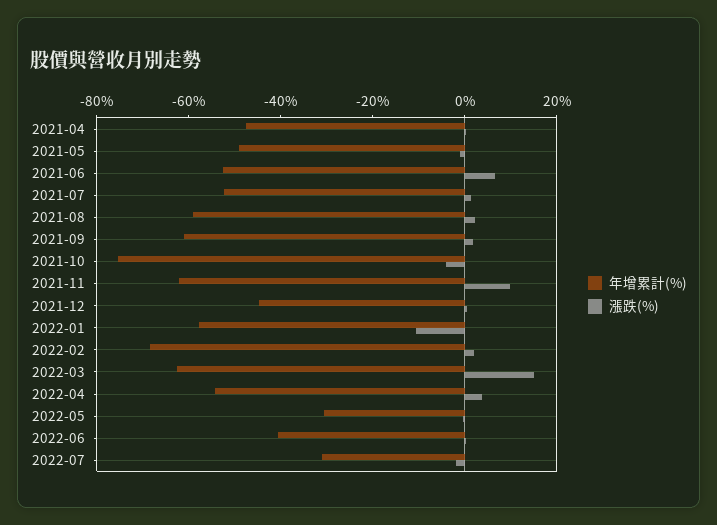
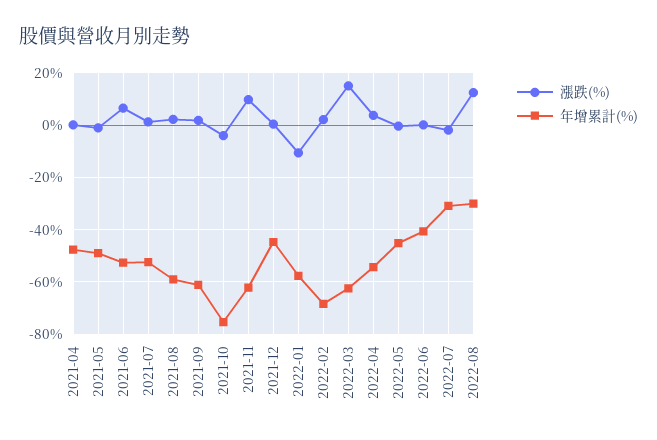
年增累計(%), 2022-05: -30 -> -45
漲跌(%), 2022-08: none -> 12.5
年增累計(%), 2022-08: none -> -30

